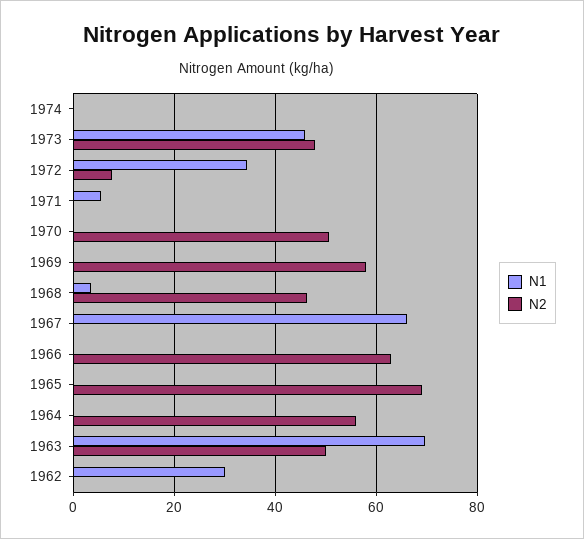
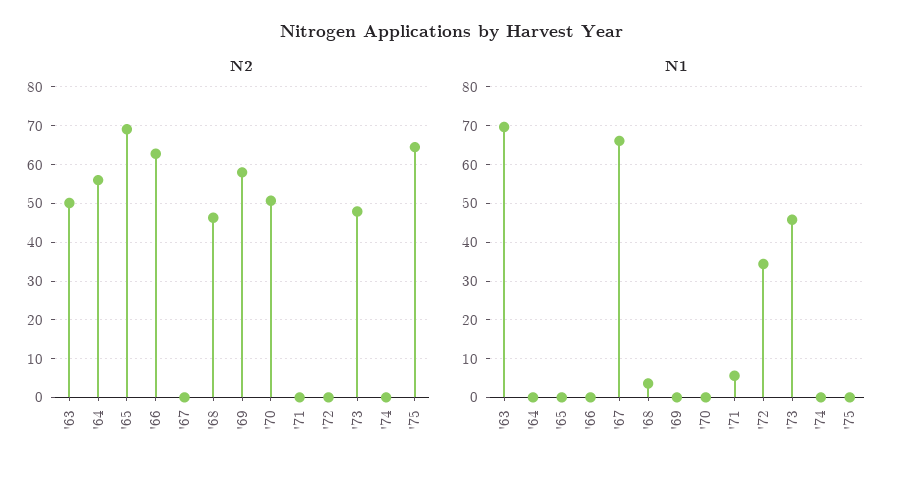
N2, 1972: 8 -> 0
N1, 1962: 30 -> none
N2, 1962: 0 -> none
N2, '75: none -> 64
N1, '75: none -> 0

